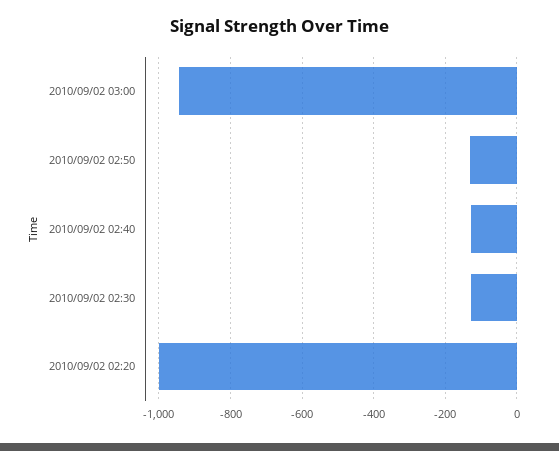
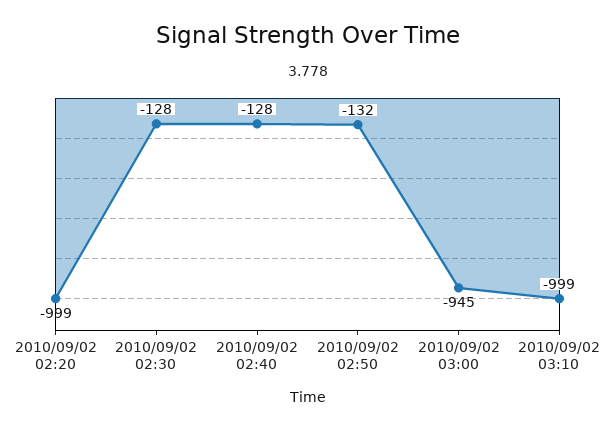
2010/09/02 03:10: none -> -999

